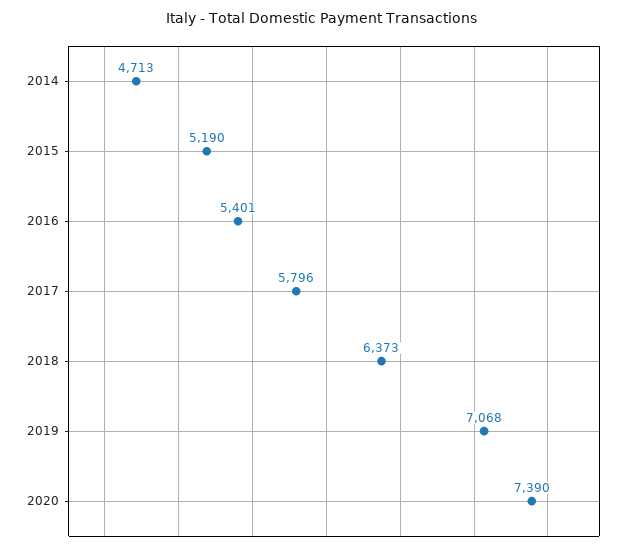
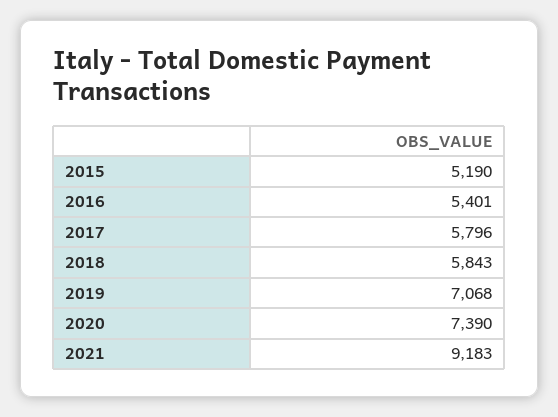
2014: 4713 -> none
2018: 6373 -> 5843
2021: none -> 9183

